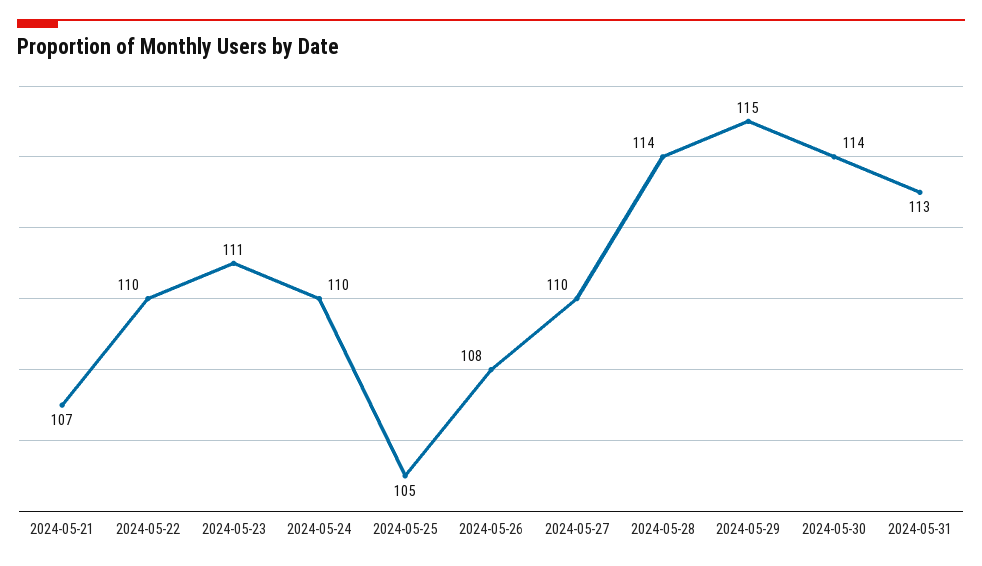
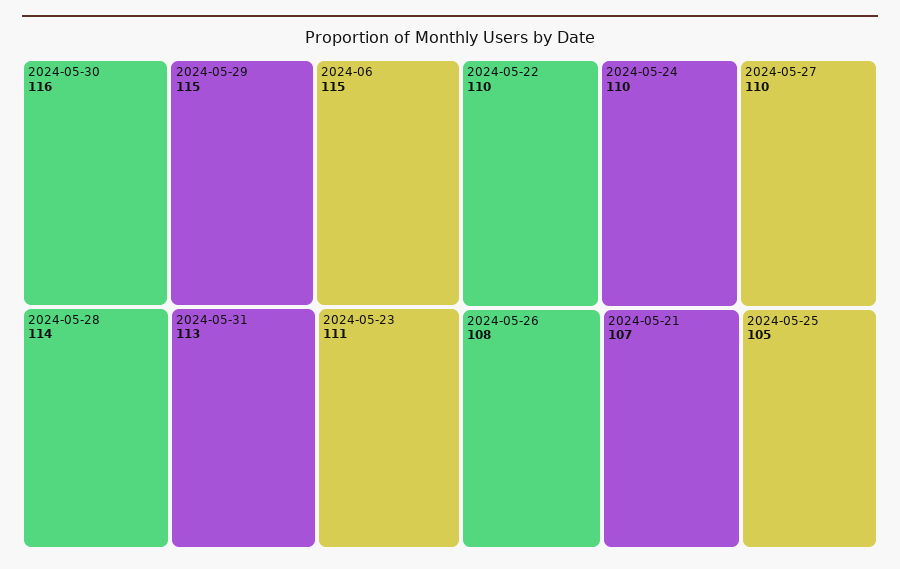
2024-05-30: 114 -> 116
2024-06: none -> 115

